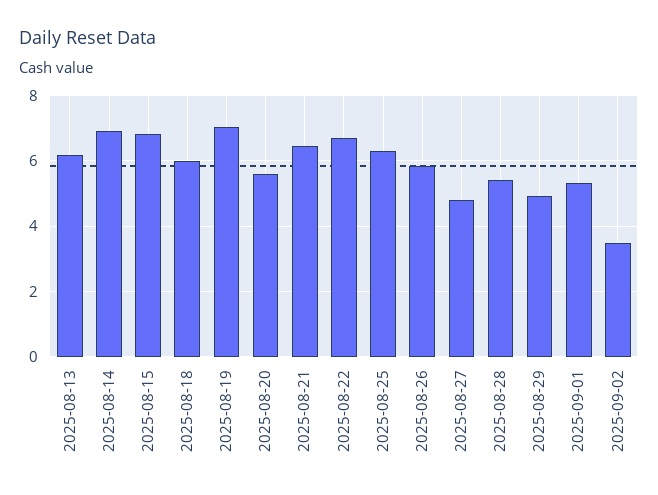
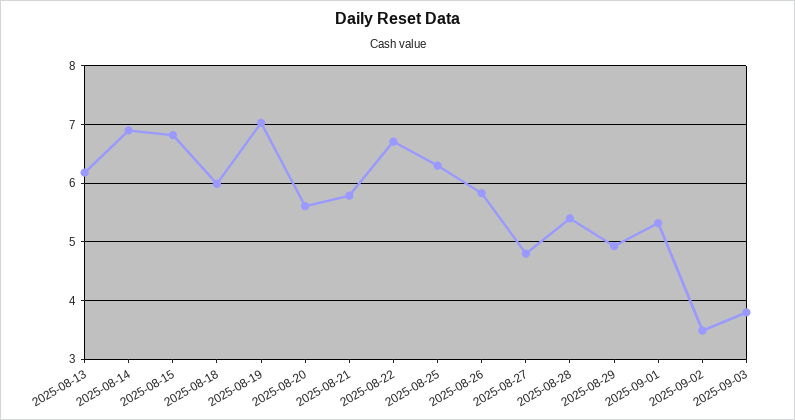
2025-08-21: 6.4 -> 5.8
2025-09-03: none -> 3.8

